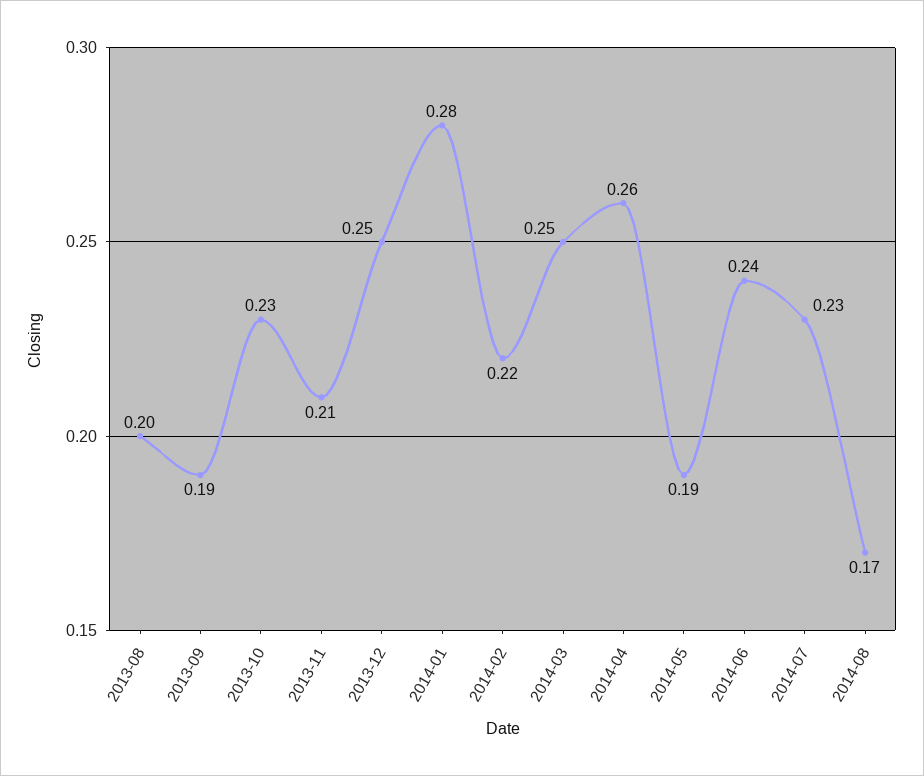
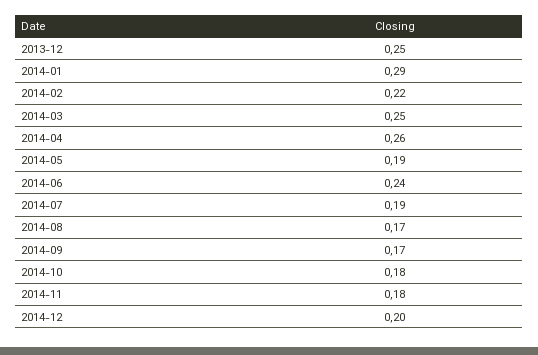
2013-08: 0.2 -> none
2013-09: 0.19 -> none
2013-10: 0.23 -> none
2013-11: 0.21 -> none
2014-01: 0.28 -> 0.29
2014-07: 0.23 -> 0.19
2014-09: none -> 0.17
2014-10: none -> 0.18
2014-11: none -> 0.18
2014-12: none -> 0.2

